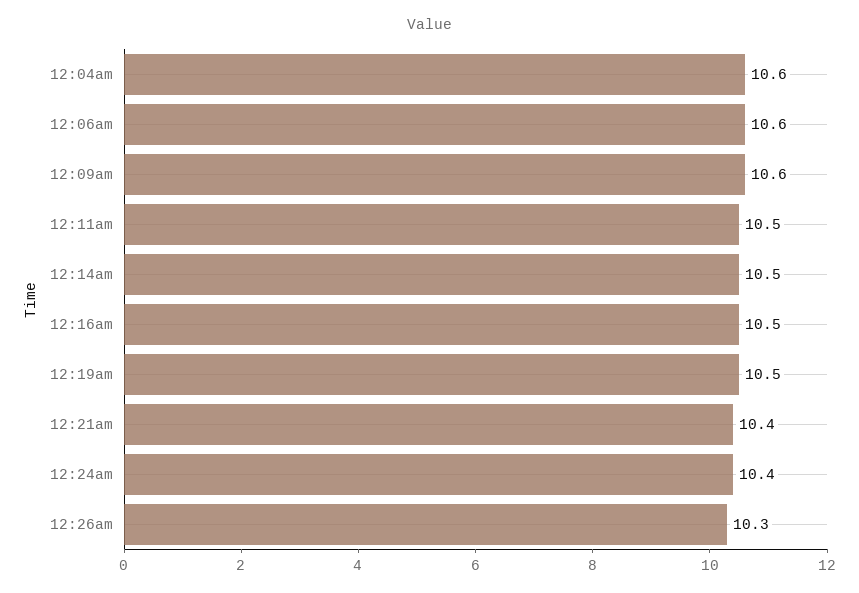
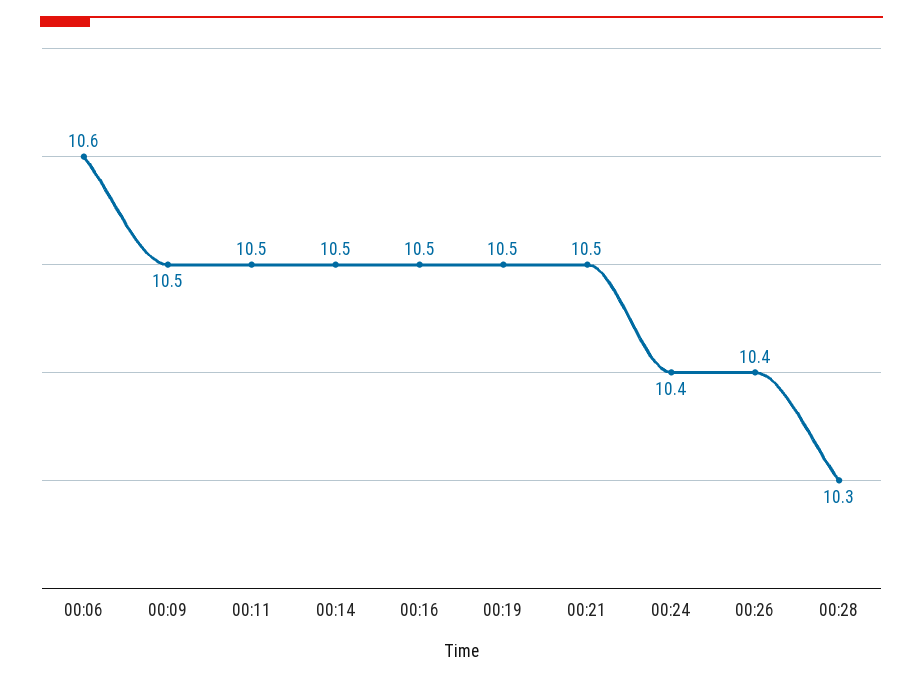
12:04am: 10.6 -> none
12:09am: 10.6 -> 10.5
12:21am: 10.4 -> 10.5
12:26am: 10.3 -> 10.4
00:28: none -> 10.3

